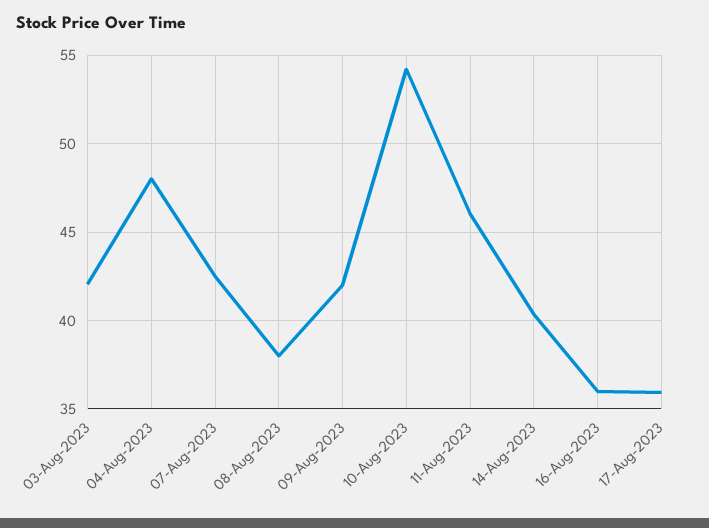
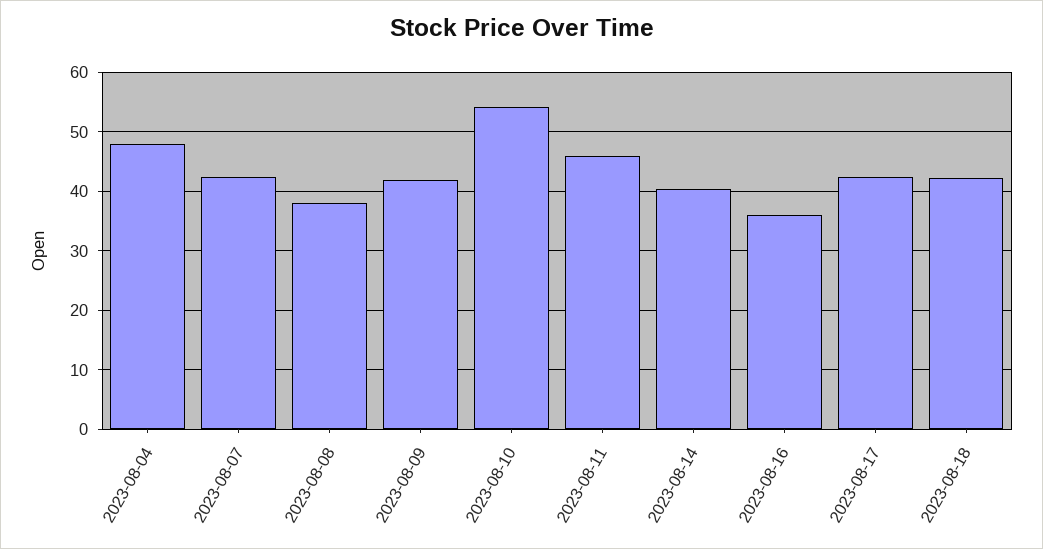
03-Aug-2023: 42 -> none
17-Aug-2023: 36 -> 42
2023-08-18: none -> 42

